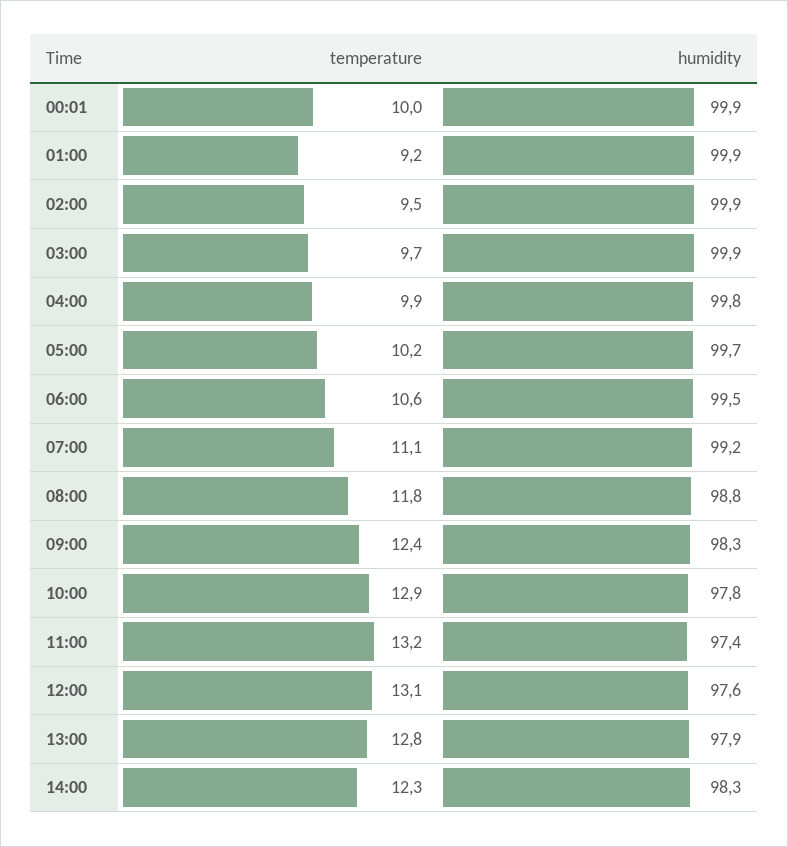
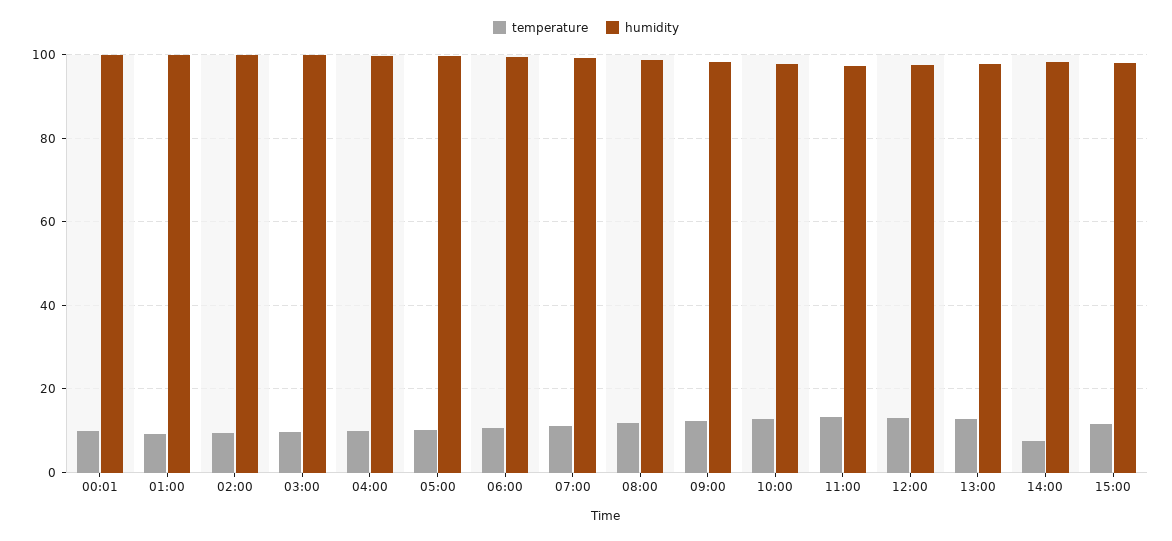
temperature, 14:00: 12.3 -> 8
temperature, 15:00: none -> 12
humidity, 15:00: none -> 98

